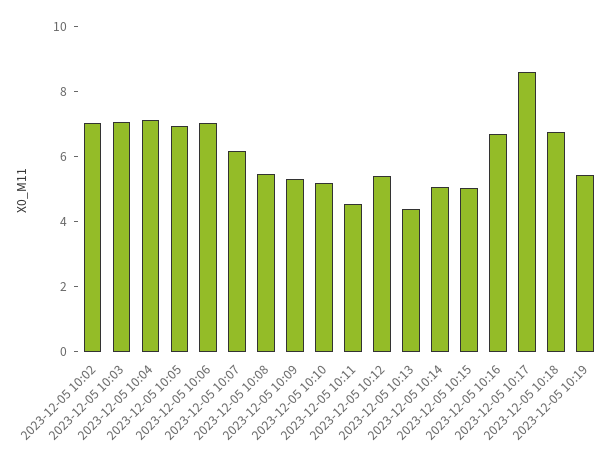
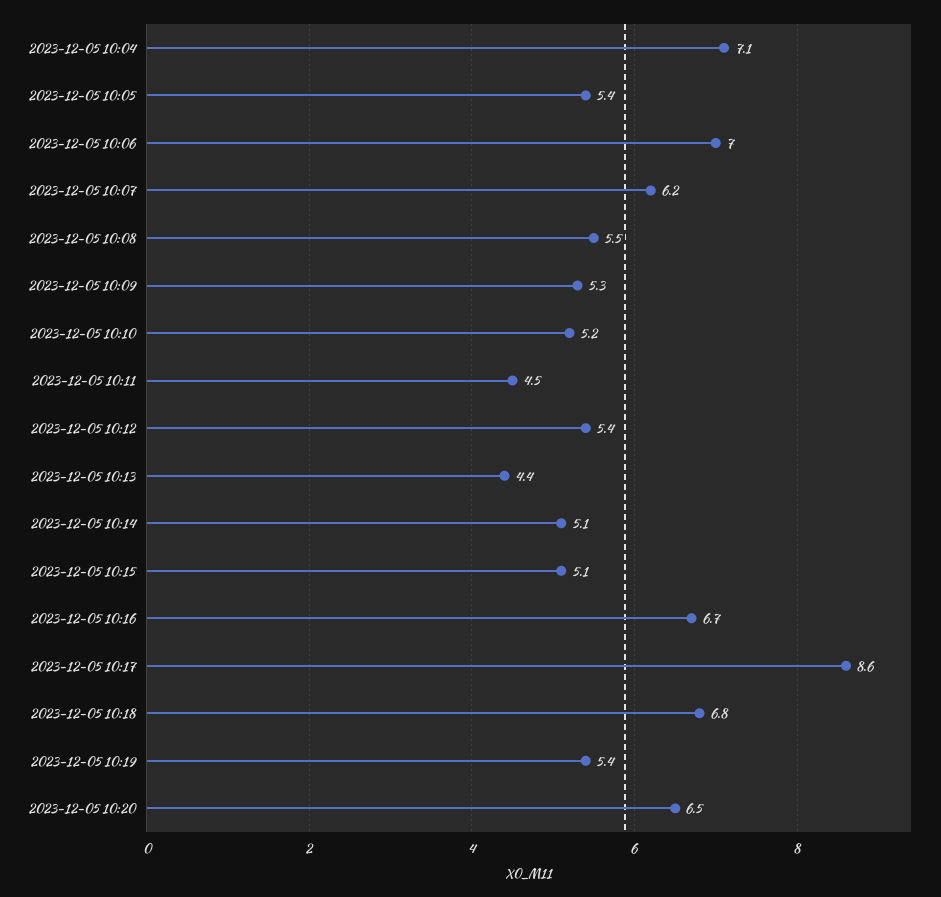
2023-12-05 10:02: 7 -> none
2023-12-05 10:03: 7 -> none
2023-12-05 10:05: 7 -> 5.4
2023-12-05 10:20: none -> 6.5

